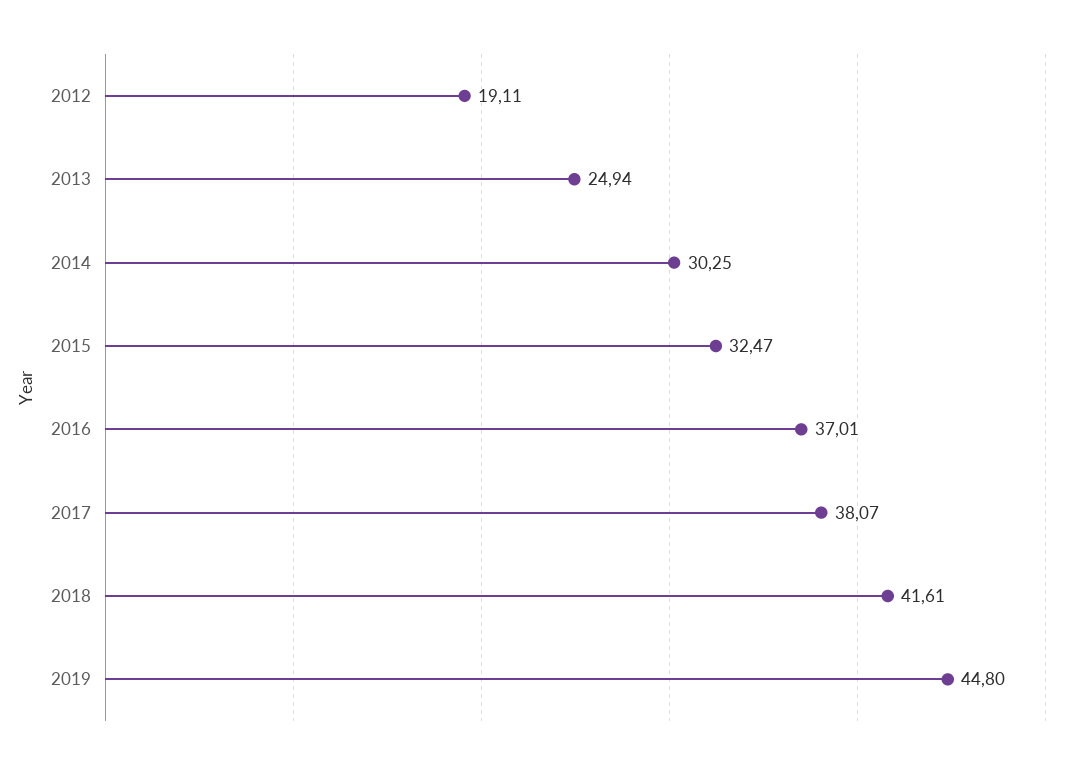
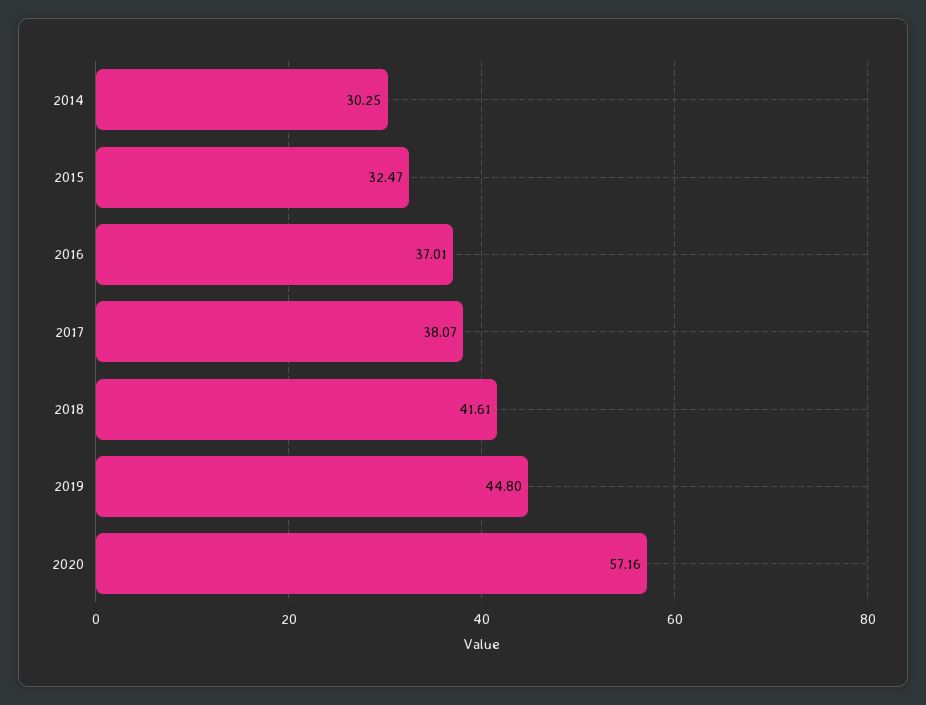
2012: 19.11 -> none
2013: 24.94 -> none
2020: none -> 57.16

